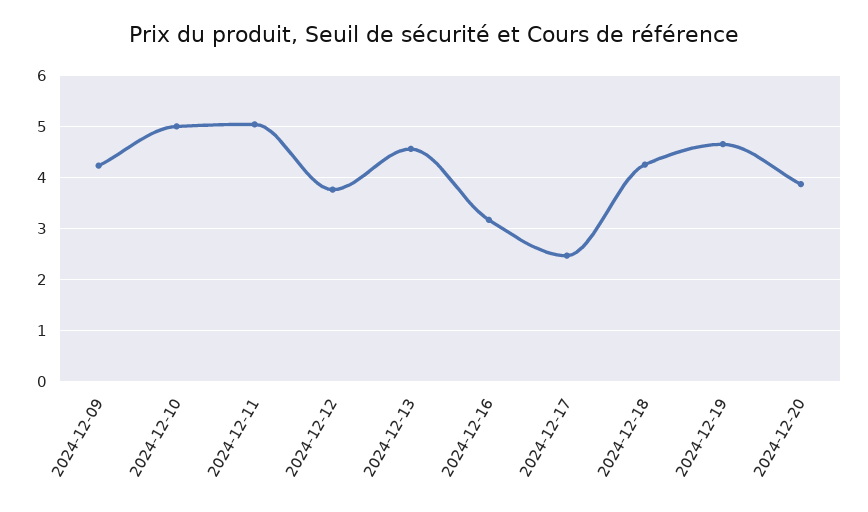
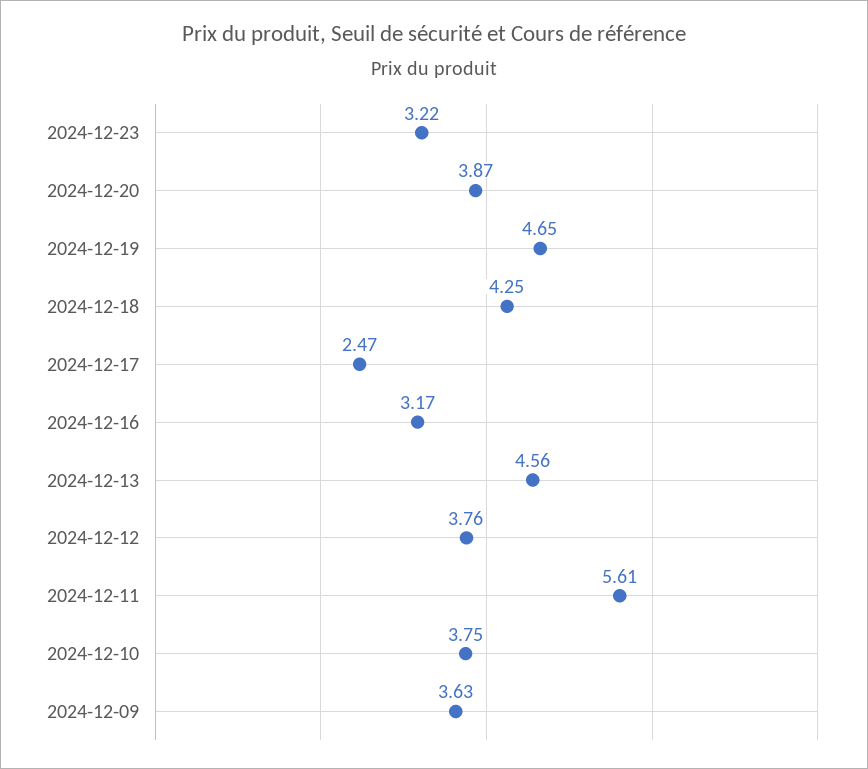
2024-12-09: 4.2 -> 3.63
2024-12-10: 5 -> 3.75
2024-12-11: 5 -> 5.61
2024-12-23: none -> 3.22

